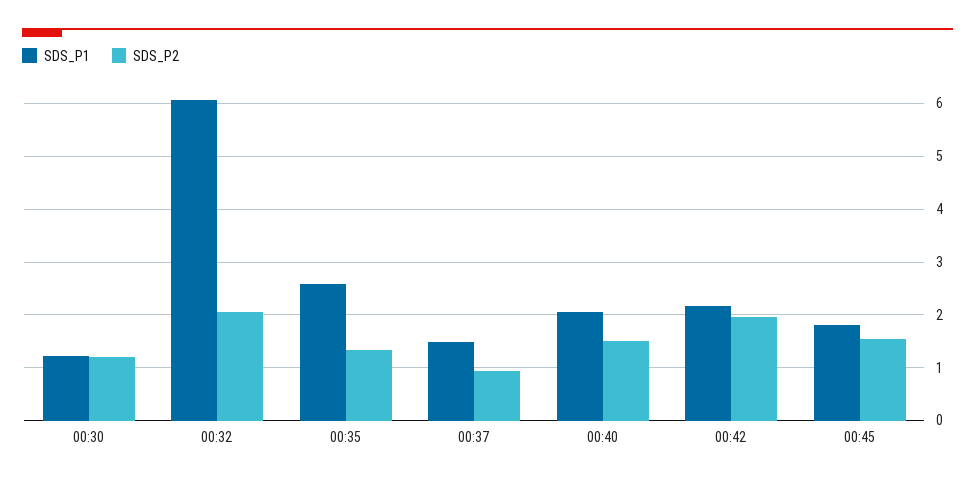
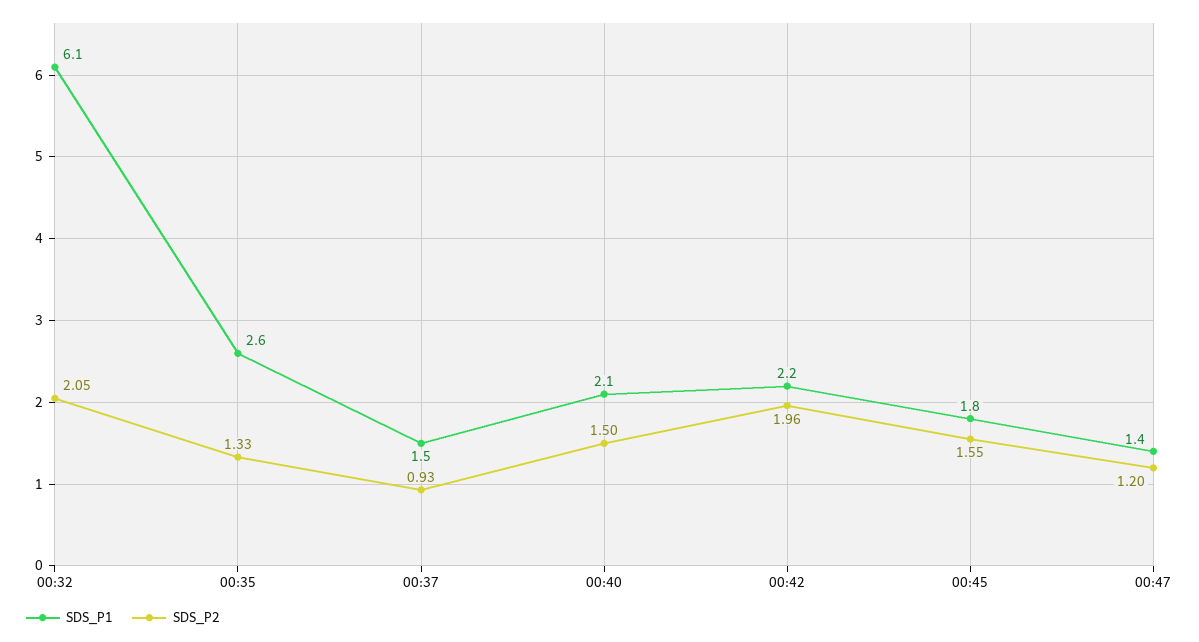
SDS_P1, 00:30: 1.2 -> none
SDS_P2, 00:30: 1.2 -> none
SDS_P1, 00:47: none -> 1.4
SDS_P2, 00:47: none -> 1.2

